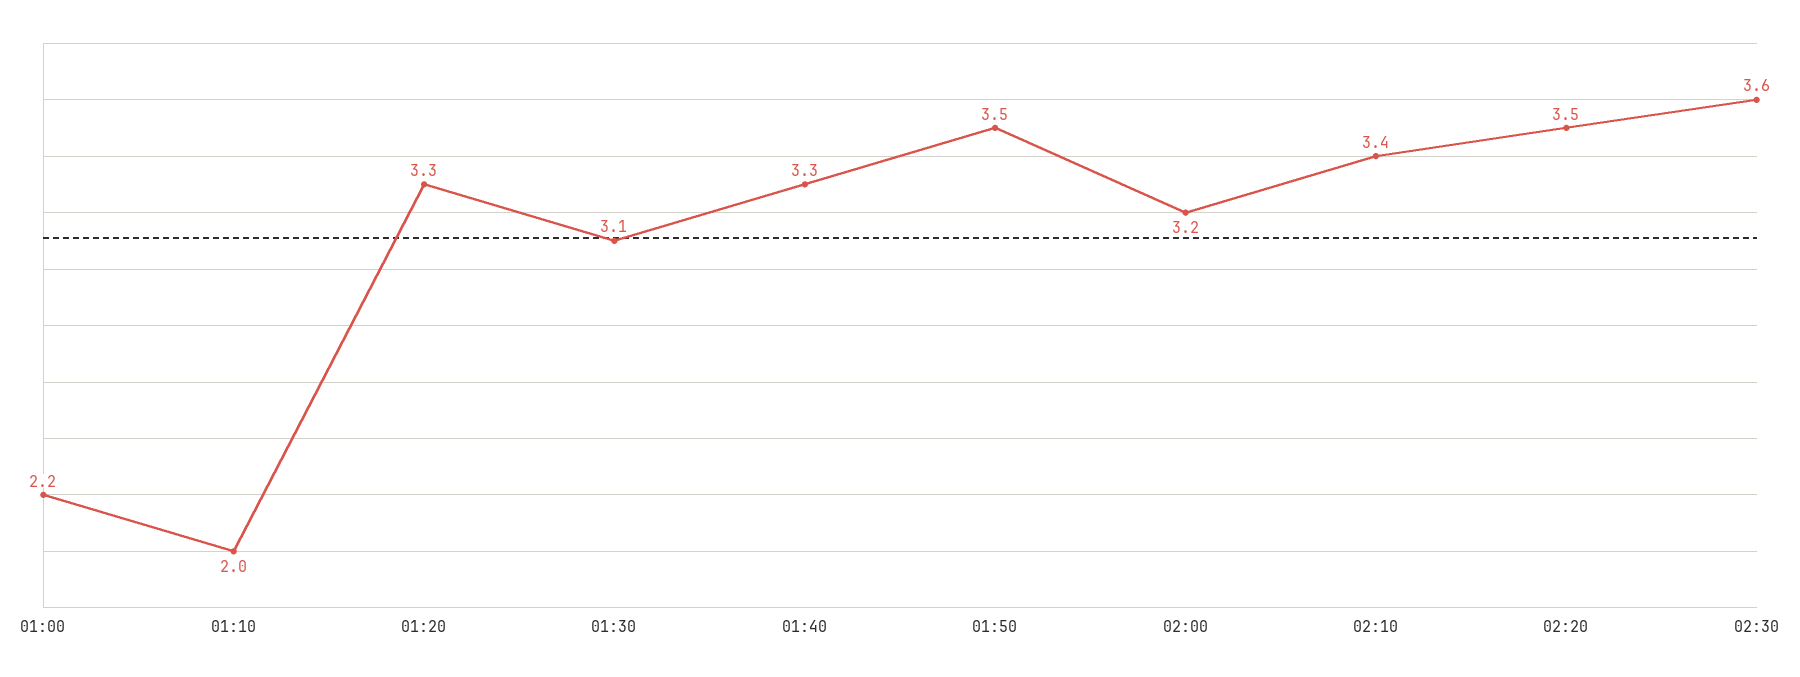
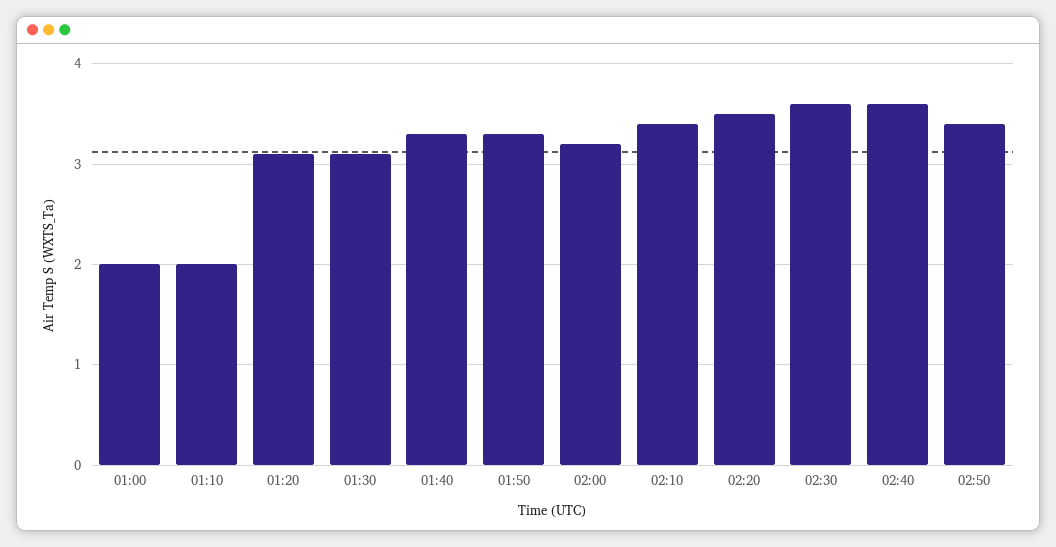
01:00: 2.2 -> 2
01:20: 3.3 -> 3.1
01:50: 3.5 -> 3.3
02:40: none -> 3.6
02:50: none -> 3.4

